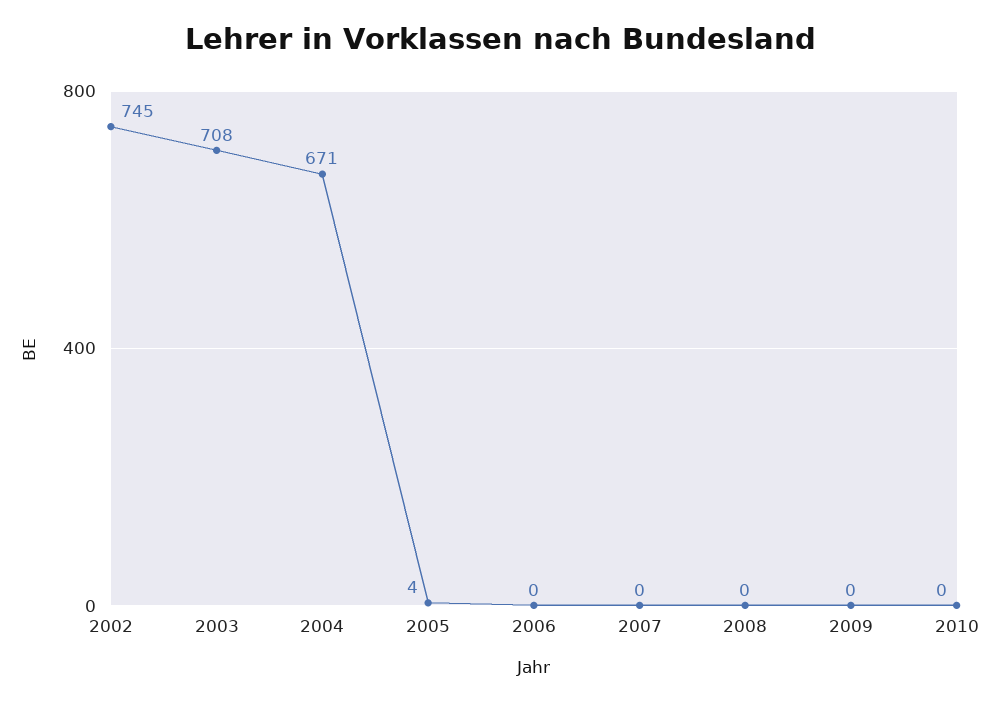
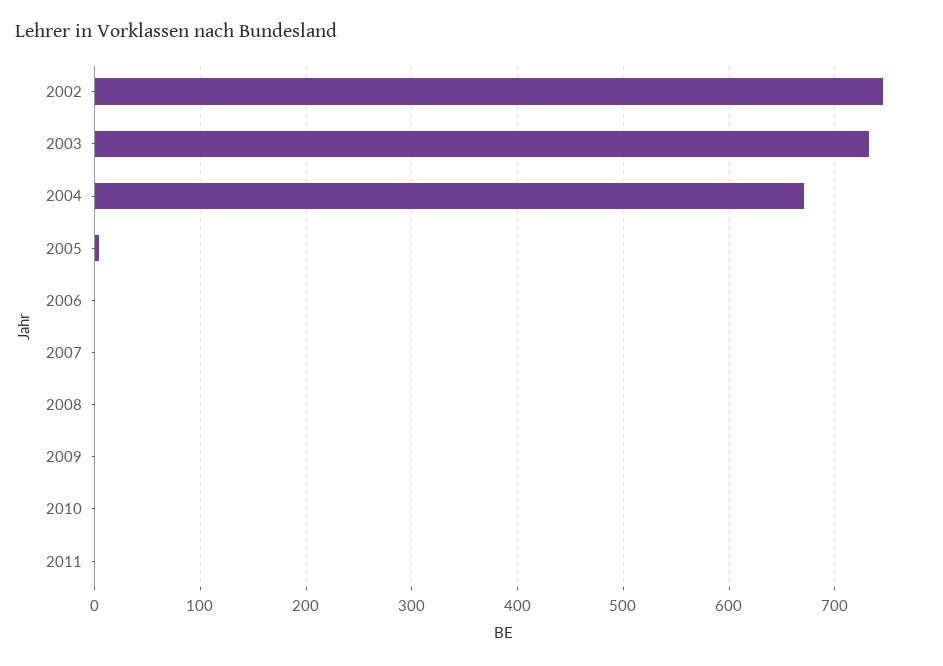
2003: 708 -> 730
2011: none -> 0

